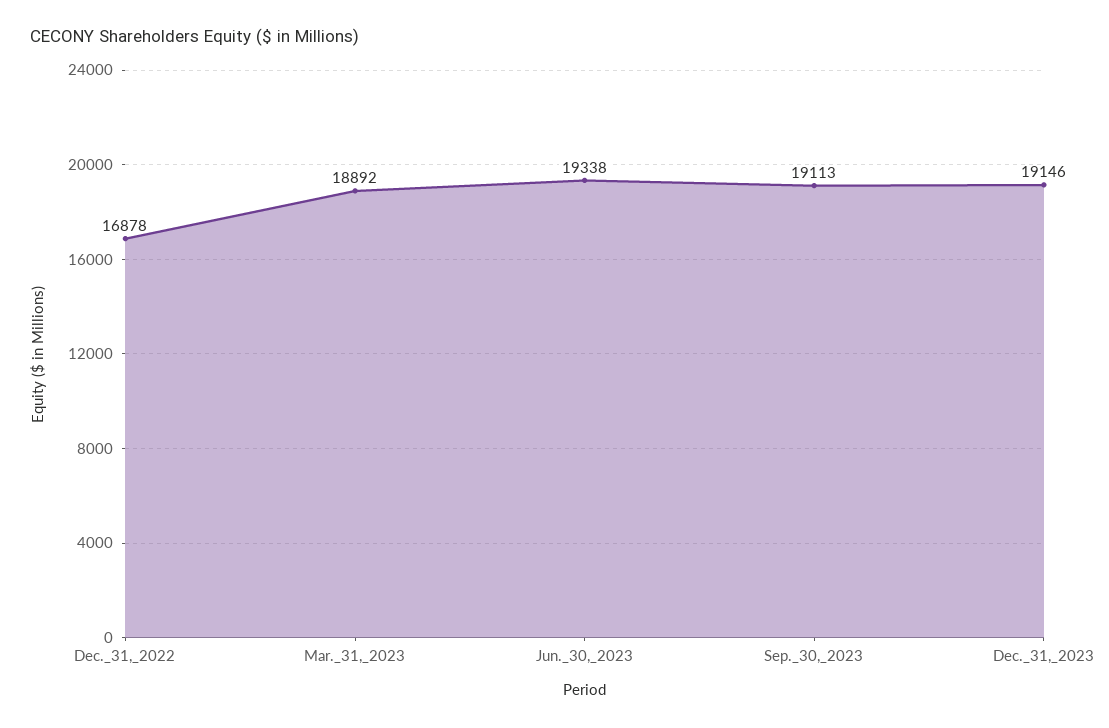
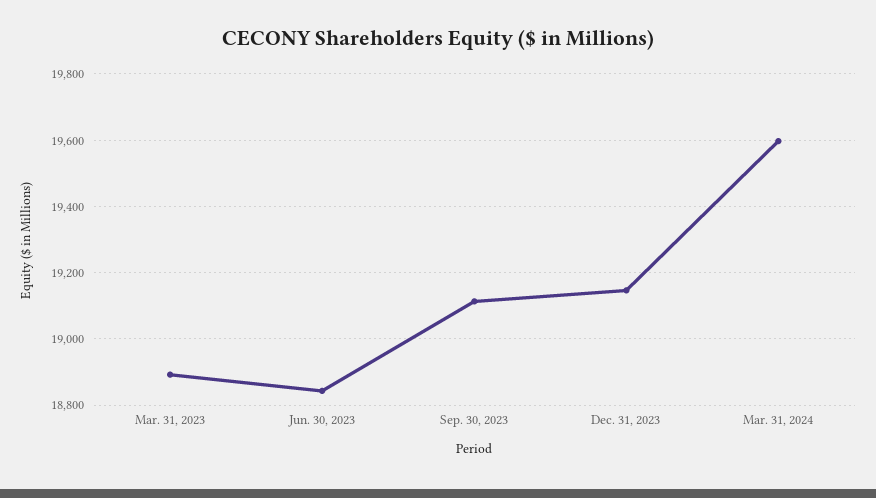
Dec._31,_2022: 16878 -> none
Jun._30,_2023: 19338 -> 18840
Mar. 31, 2024: none -> 19600

